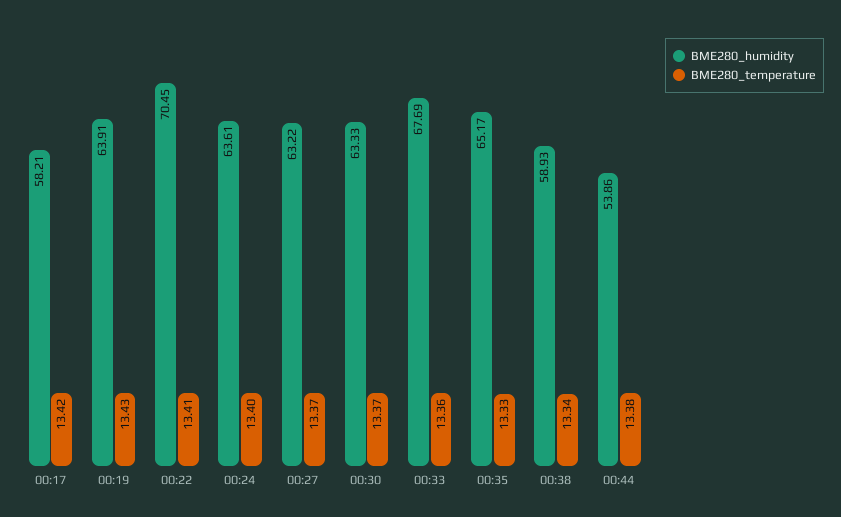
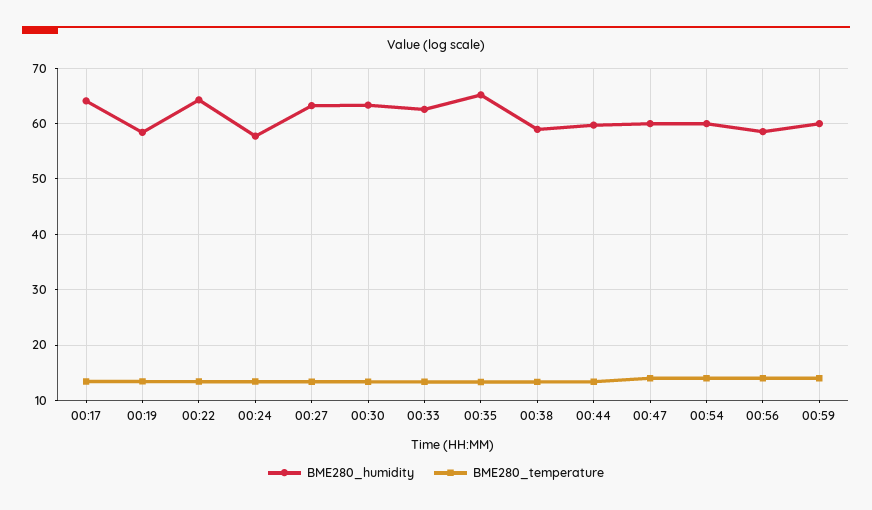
BME280_humidity, 00:17: 58.21 -> 64
BME280_humidity, 00:19: 63.91 -> 58
BME280_humidity, 00:22: 70.45 -> 64
BME280_humidity, 00:24: 63.61 -> 58
BME280_humidity, 00:33: 67.69 -> 62
BME280_humidity, 00:44: 53.86 -> 60
BME280_humidity, 00:47: none -> 60
BME280_temperature, 00:47: none -> 14
BME280_humidity, 00:54: none -> 60
BME280_temperature, 00:54: none -> 14
BME280_humidity, 00:56: none -> 58
BME280_temperature, 00:56: none -> 14
BME280_humidity, 00:59: none -> 60
BME280_temperature, 00:59: none -> 14

